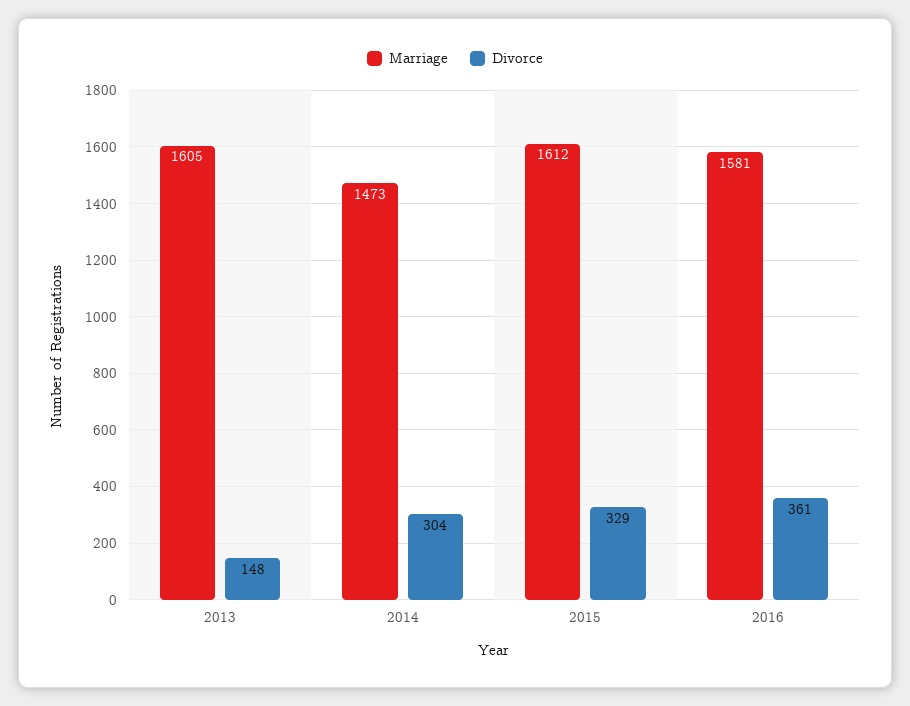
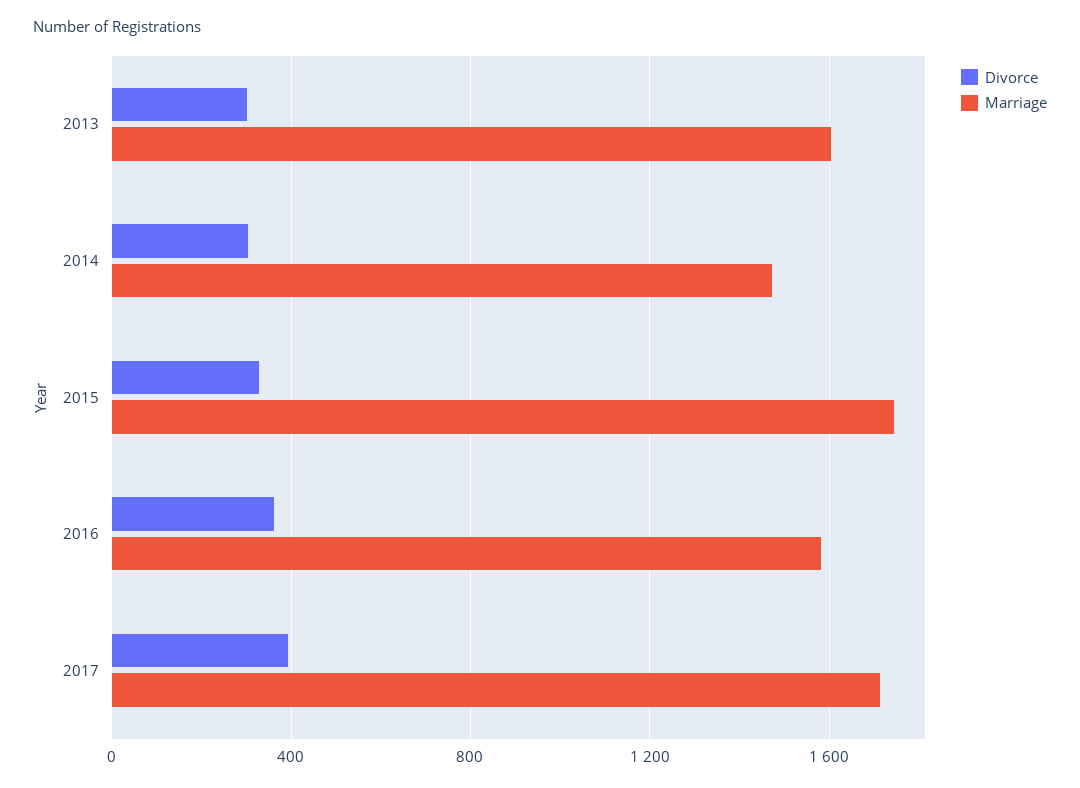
Divorce, 2013: 148 -> 300
Marriage, 2015: 1612 -> 1750
Divorce, 2017: none -> 400
Marriage, 2017: none -> 1700

